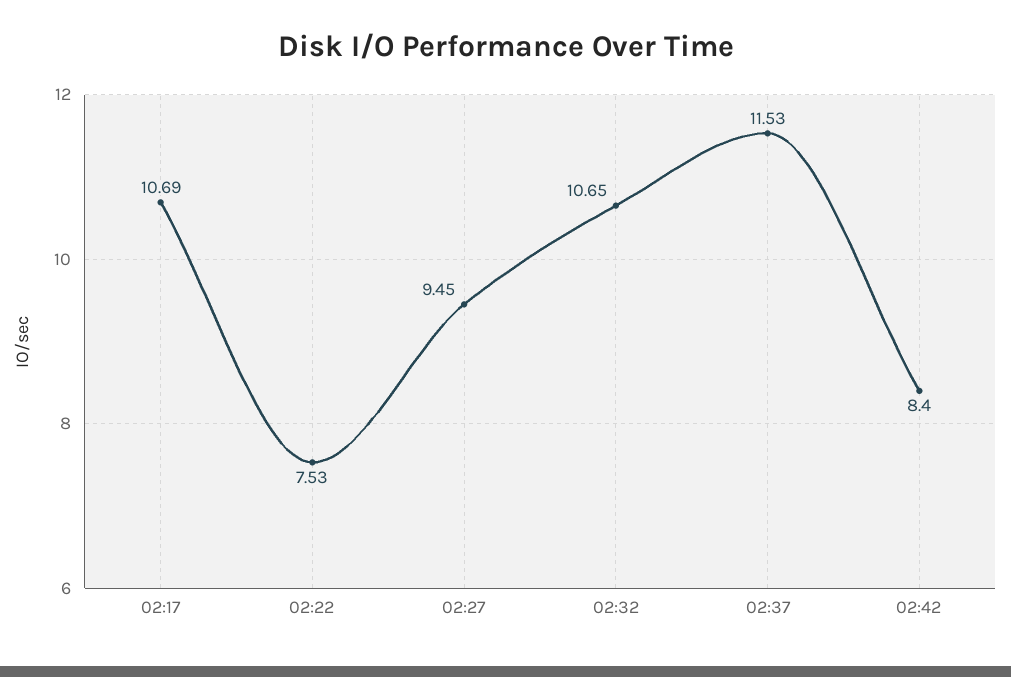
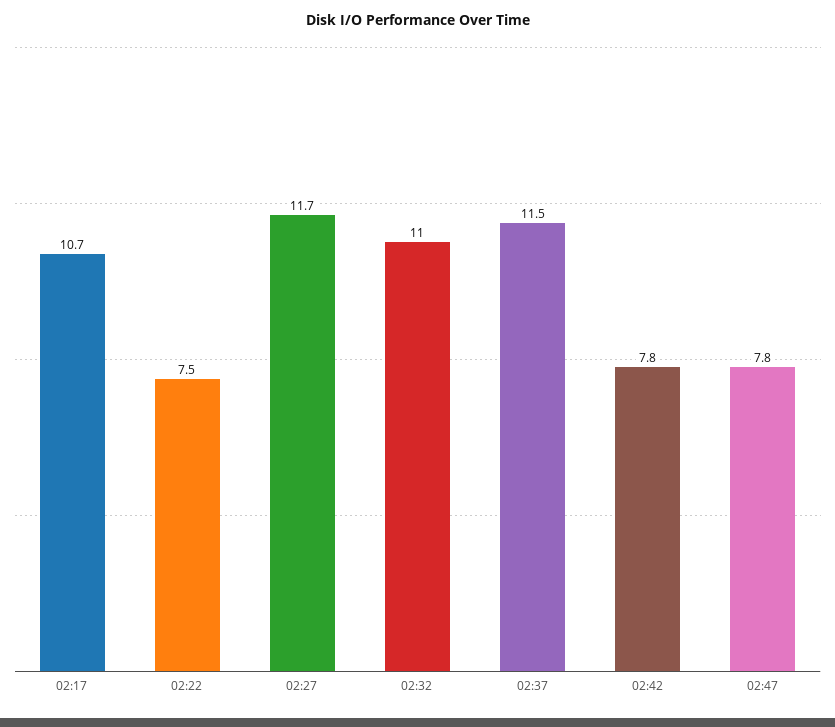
02:27: 9.45 -> 11.7
02:32: 10.65 -> 11
02:42: 8.4 -> 7.8
02:47: none -> 7.8

